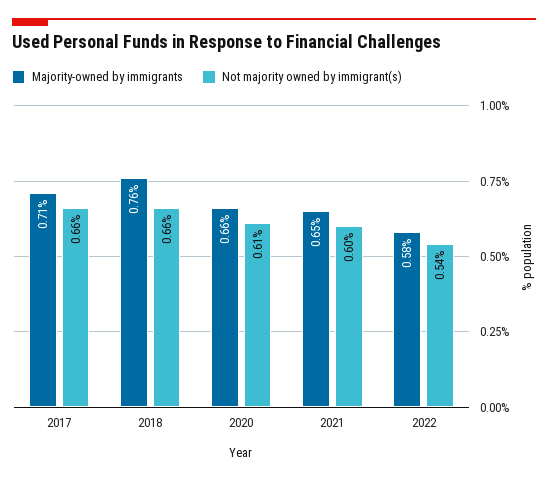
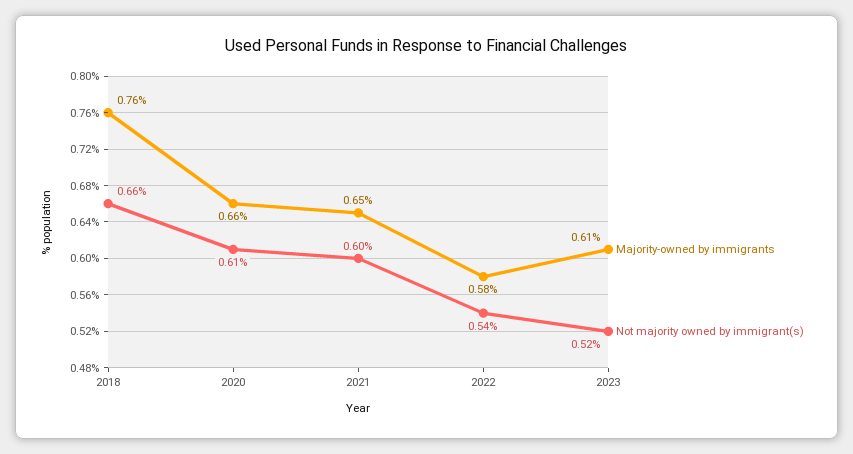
Majority-owned by immigrants, 2017: 0.71 -> none
Not majority owned by immigrant(s), 2017: 0.66 -> none
Majority-owned by immigrants, 2023: none -> 0.61
Not majority owned by immigrant(s), 2023: none -> 0.52

